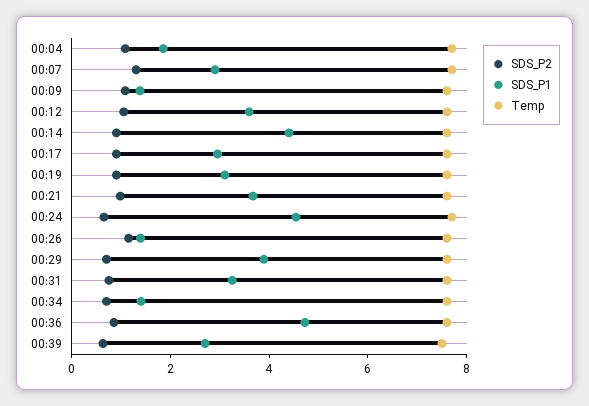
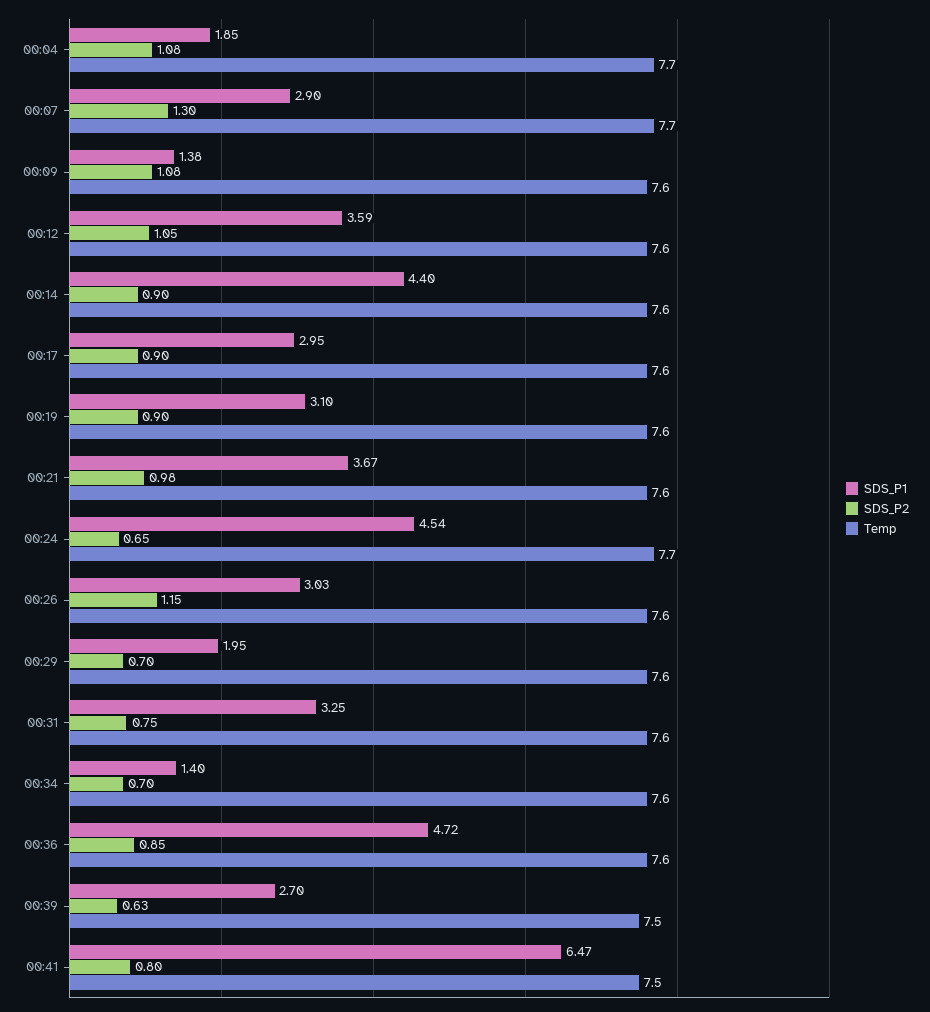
SDS_P1, 00:26: 1.5 -> 3.03
SDS_P1, 00:29: 4 -> 1.95
SDS_P1, 00:41: none -> 6.47
SDS_P2, 00:41: none -> 0.8
Temp, 00:41: none -> 7.5

